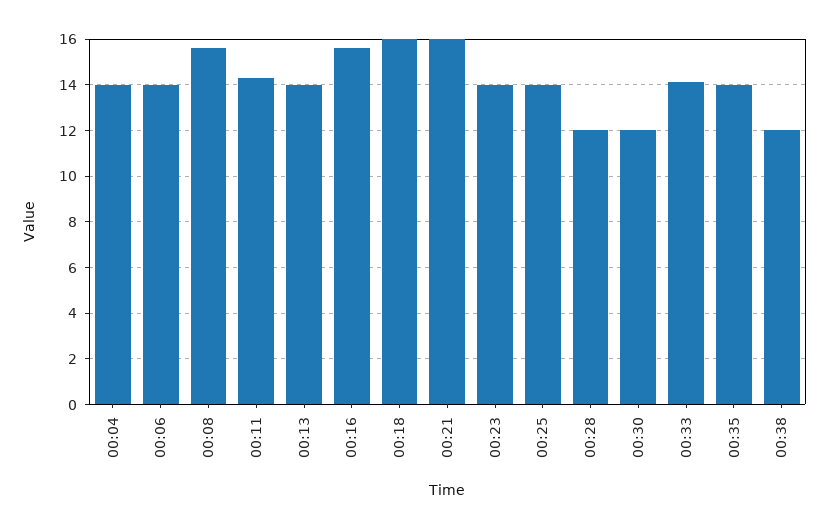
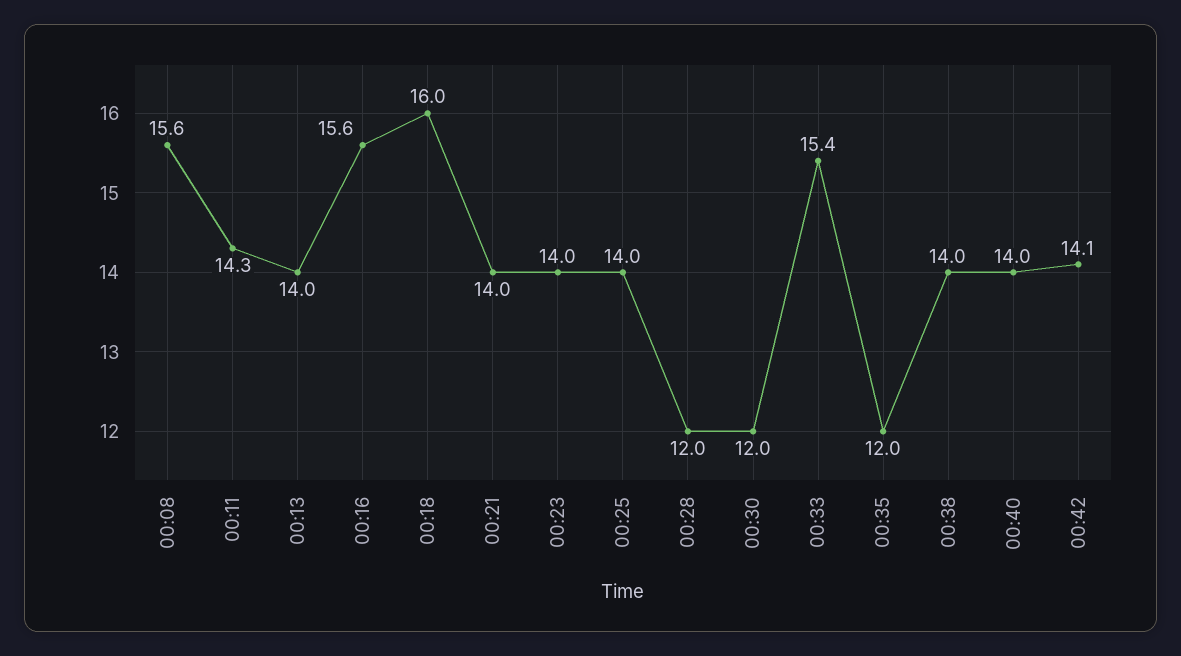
00:04: 14 -> none
00:06: 14 -> none
00:21: 16 -> 14
00:33: 14 -> 15.4
00:35: 14 -> 12
00:38: 12 -> 14
00:40: none -> 14
00:42: none -> 14.1

